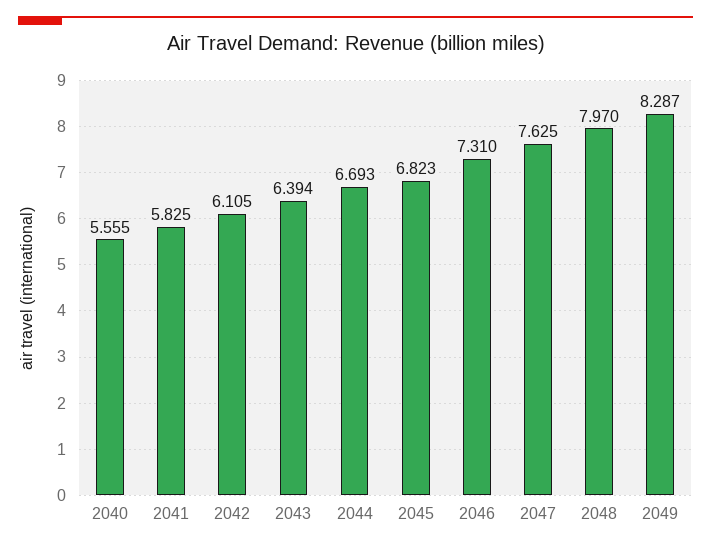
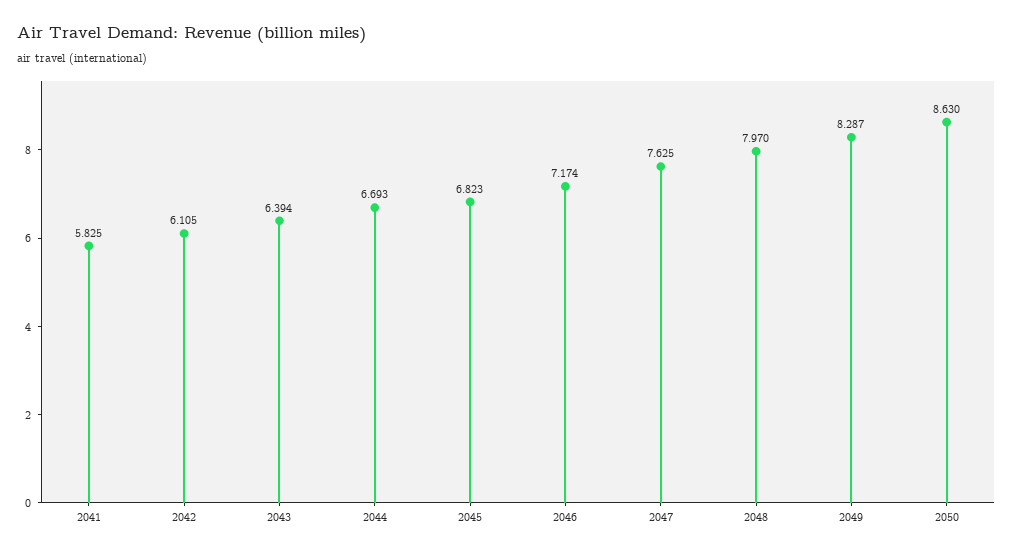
2040: 5.555 -> none
2046: 7.31 -> 7.174
2050: none -> 8.63

